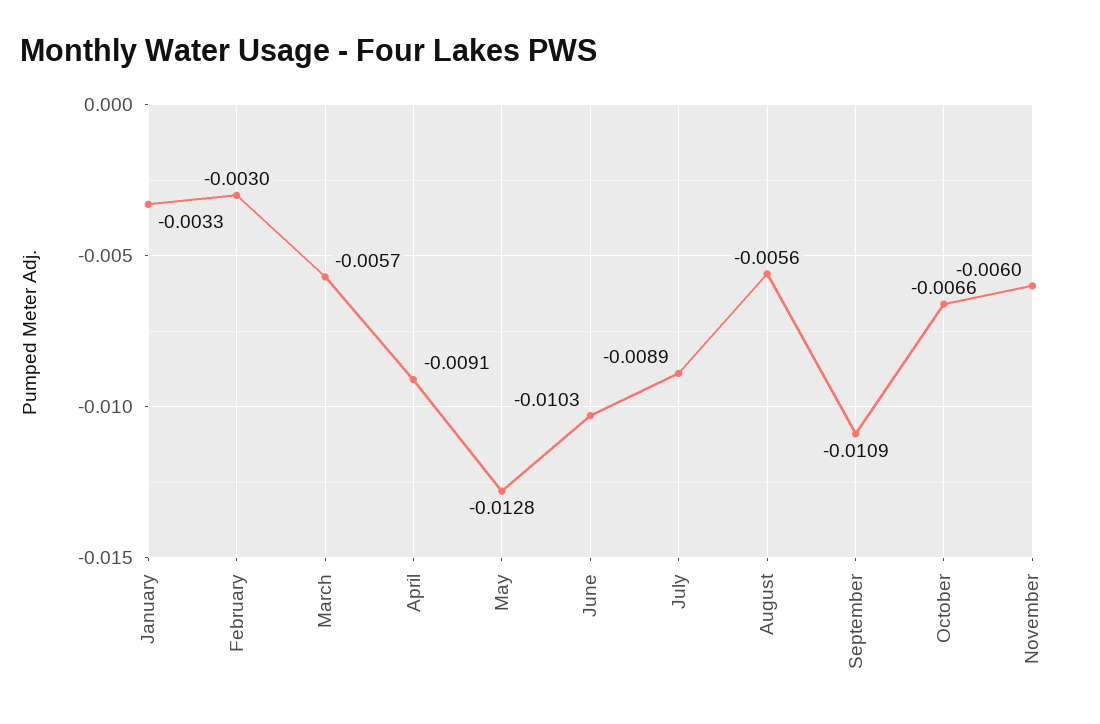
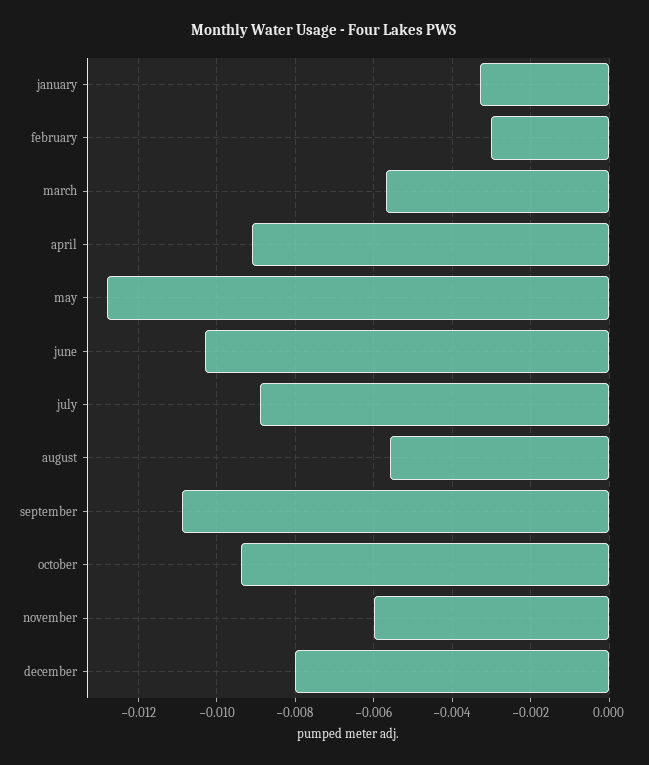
October: -0.0066 -> -0.0095
december: none -> -0.008

